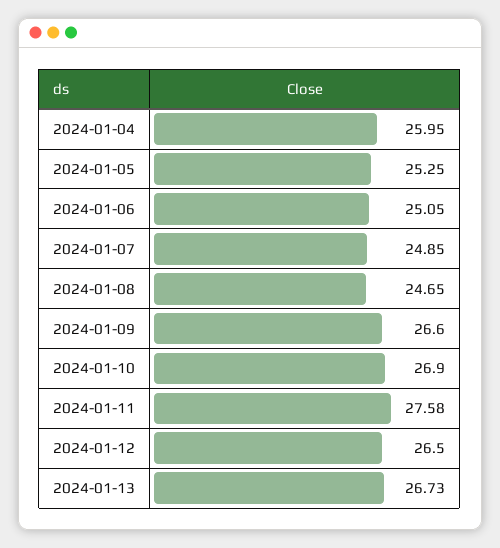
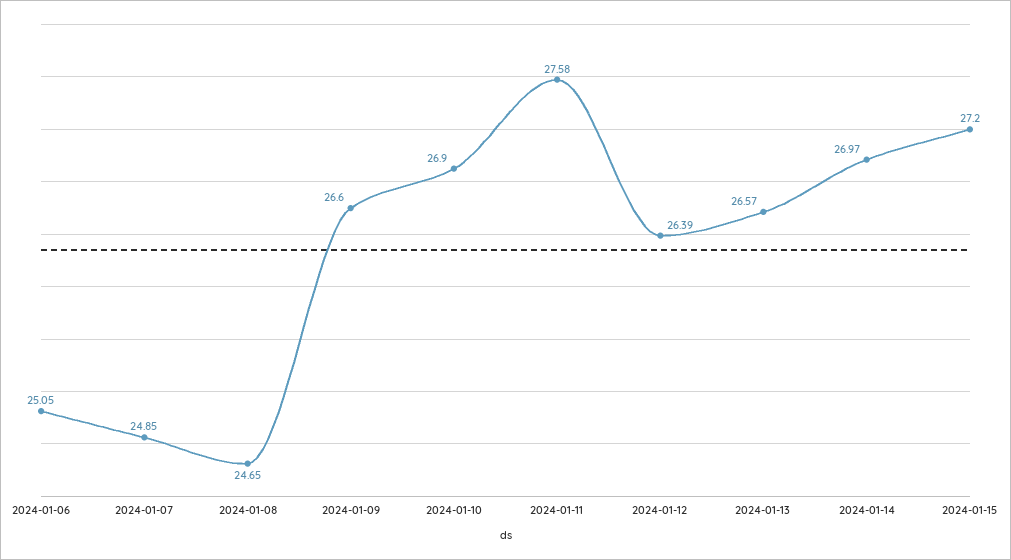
2024-01-04: 25.95 -> none
2024-01-05: 25.25 -> none
2024-01-12: 26.5 -> 26.39
2024-01-13: 26.73 -> 26.57
2024-01-14: none -> 26.97
2024-01-15: none -> 27.2

